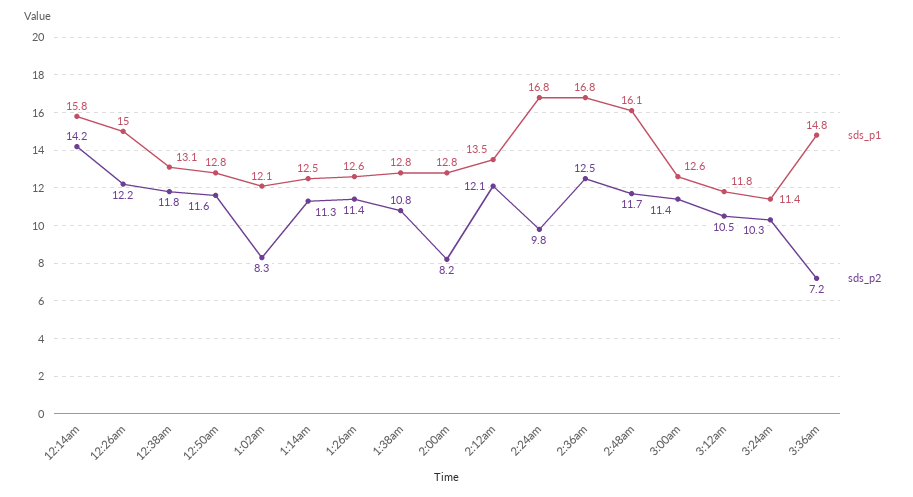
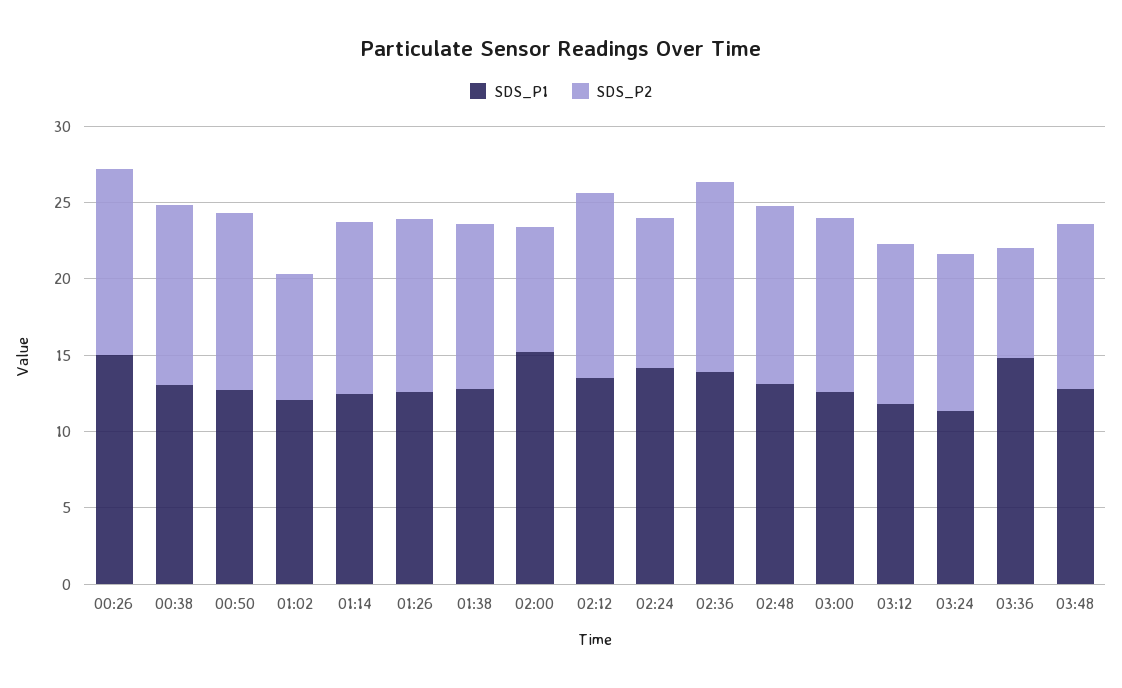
sds_p1, 12:14am: 15.8 -> none
sds_p2, 12:14am: 14.2 -> none
sds_p1, 2:00am: 12.8 -> 15
sds_p1, 2:24am: 16.8 -> 14
sds_p1, 2:36am: 16.8 -> 14
sds_p1, 2:48am: 16.1 -> 13
sds_p1, 03:48: none -> 13
sds_p2, 03:48: none -> 11

